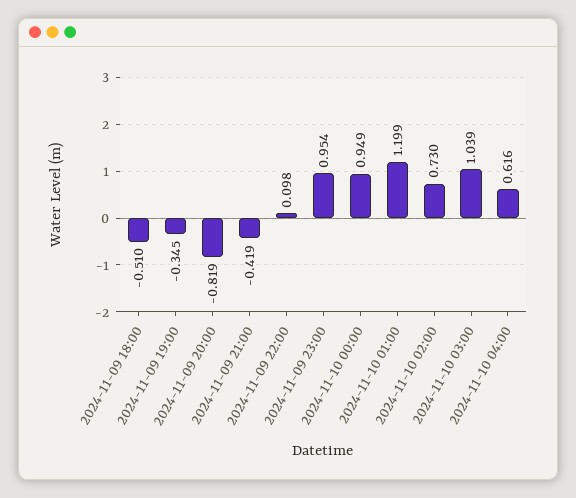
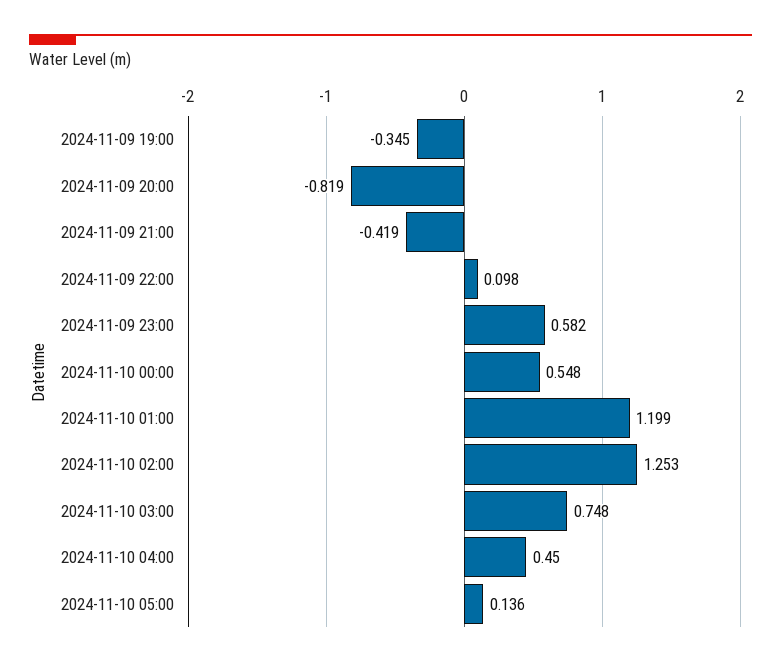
2024-11-09 18:00: -0.51 -> none
2024-11-09 23:00: 0.954 -> 0.582
2024-11-10 00:00: 0.949 -> 0.548
2024-11-10 02:00: 0.73 -> 1.253
2024-11-10 03:00: 1.039 -> 0.748
2024-11-10 04:00: 0.616 -> 0.45
2024-11-10 05:00: none -> 0.136

